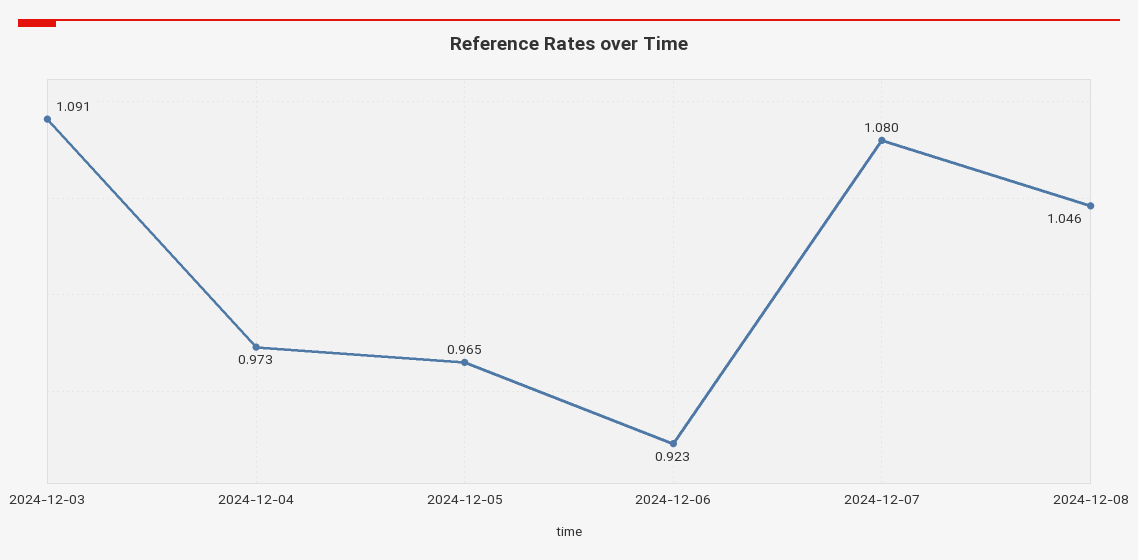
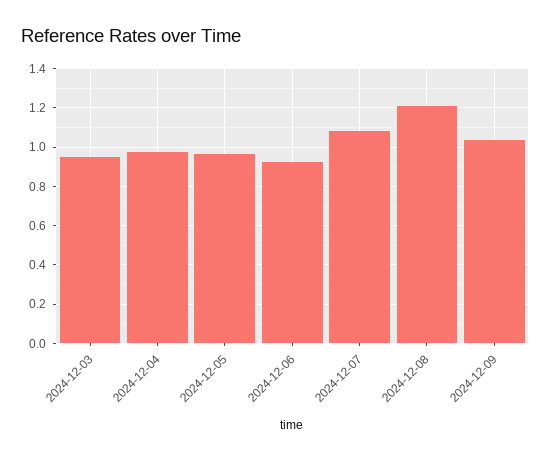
2024-12-03: 1.091 -> 0.95
2024-12-08: 1.046 -> 1.2
2024-12-09: none -> 1.05

